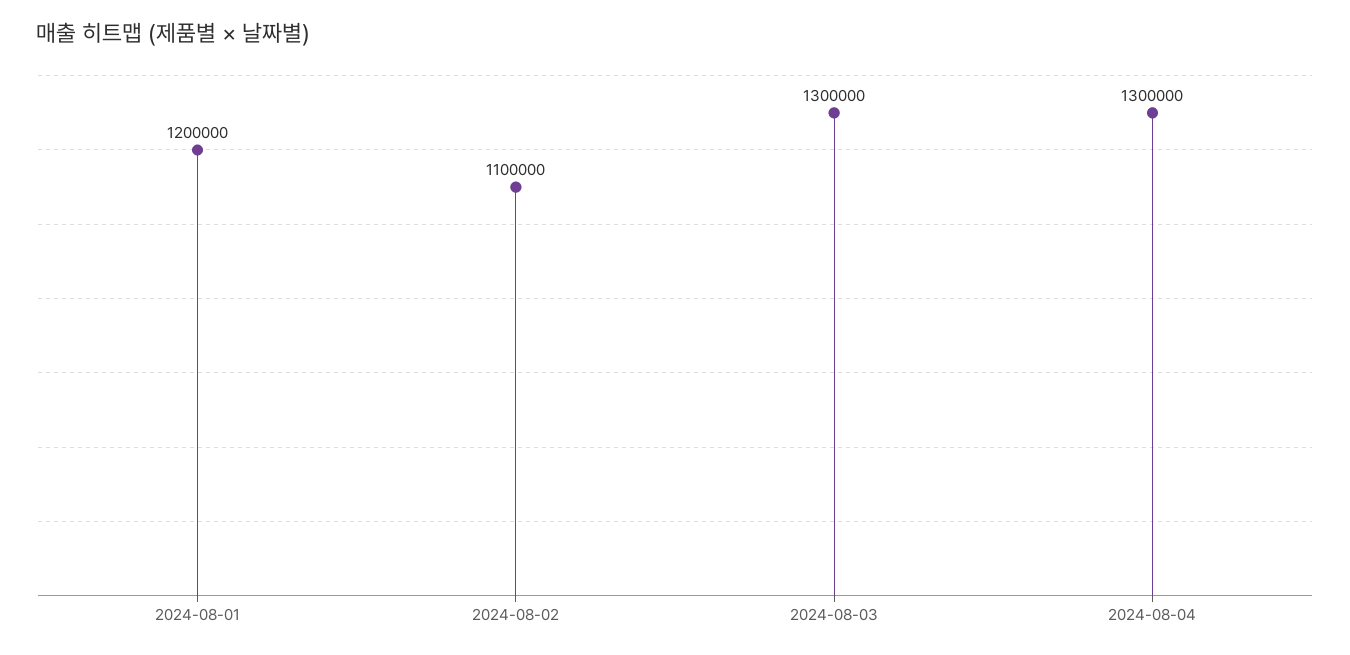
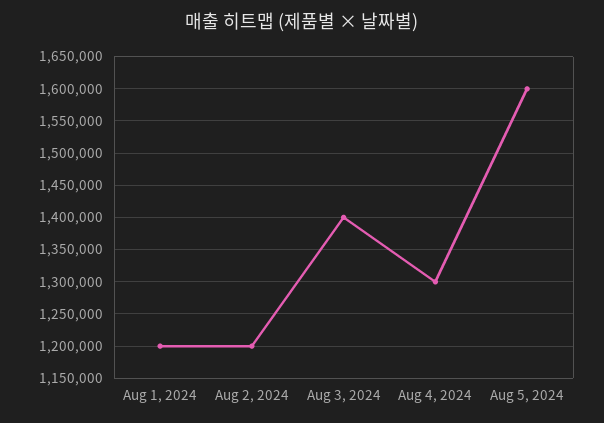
2024-08-02: 1100000 -> 1200000
2024-08-03: 1300000 -> 1400000
Aug 5, 2024: none -> 1600000

